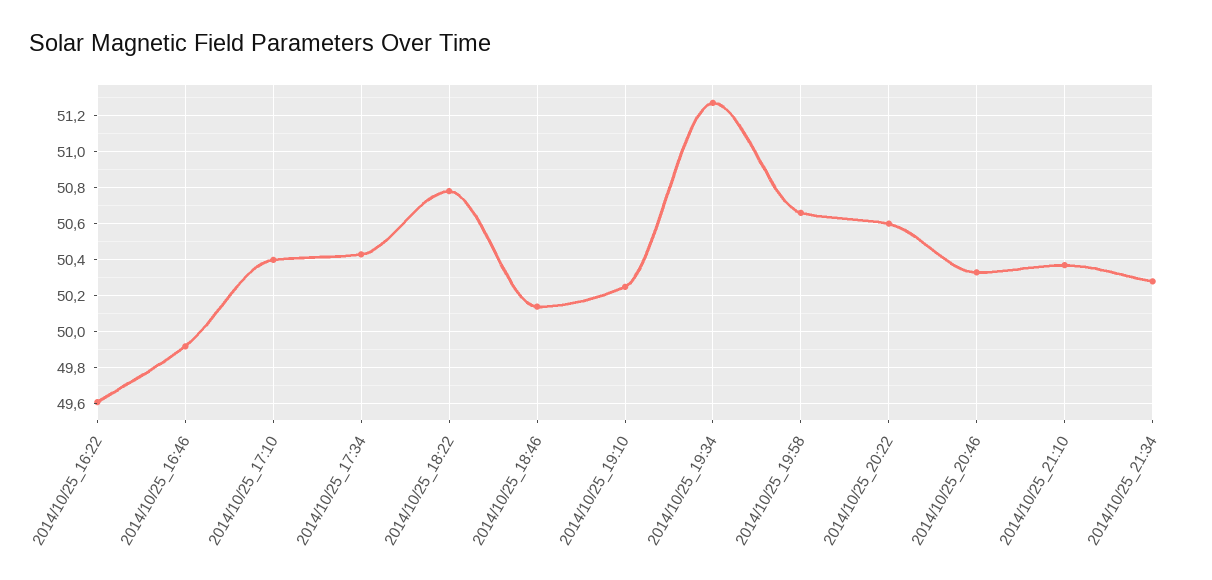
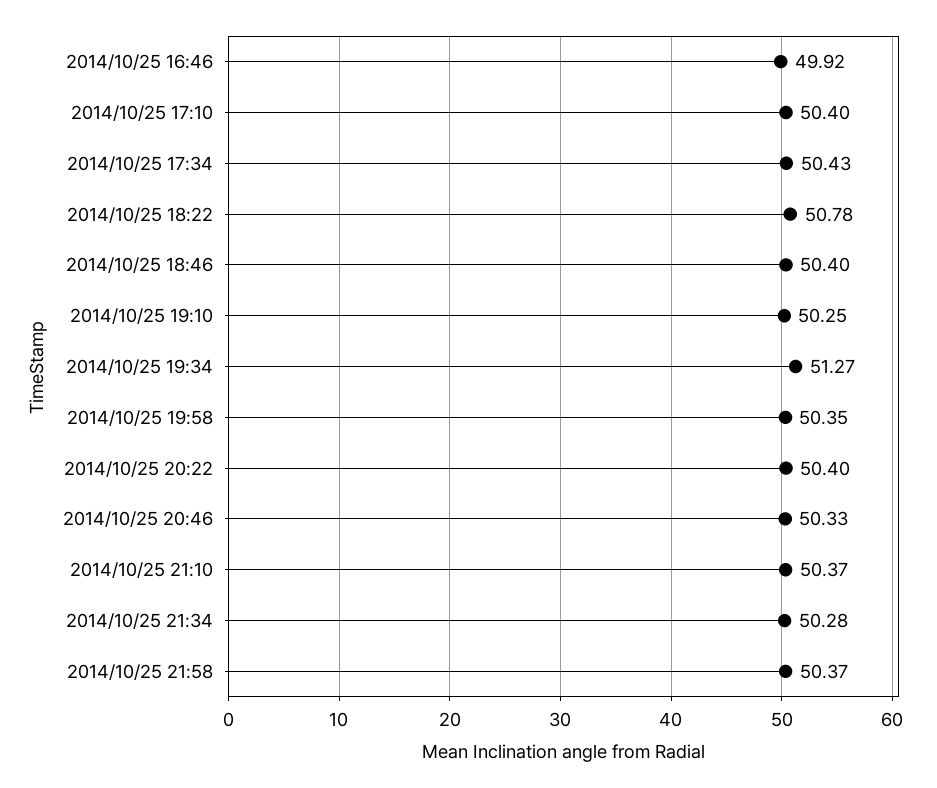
2014/10/25_16:22: 49.6 -> none
2014/10/25_18:46: 50.15 -> 50.4
2014/10/25_19:58: 50.65 -> 50.35
2014/10/25_20:22: 50.6 -> 50.4
2014/10/25 21:58: none -> 50.37

